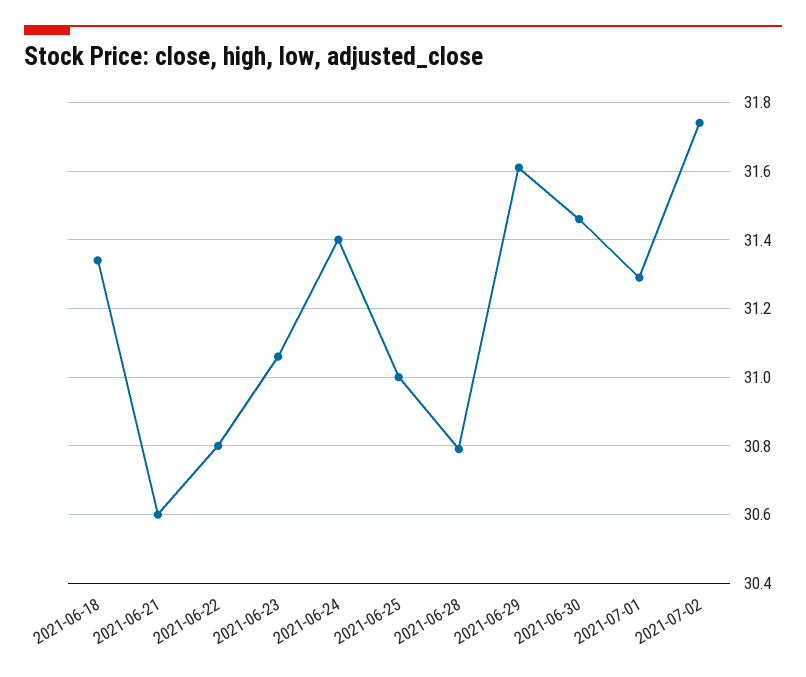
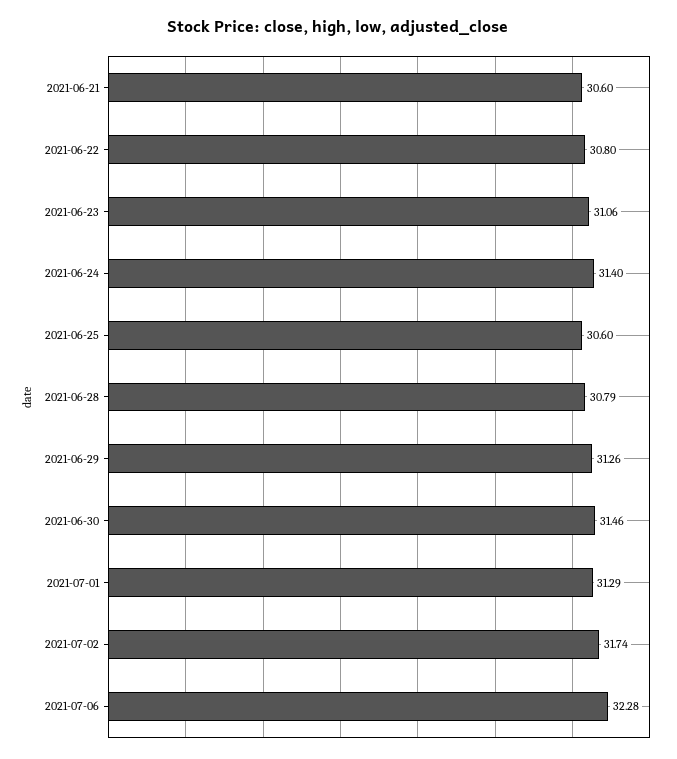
2021-06-18: 31.35 -> none
2021-06-25: 31 -> 30.6
2021-06-29: 31.6 -> 31.26
2021-07-06: none -> 32.28

